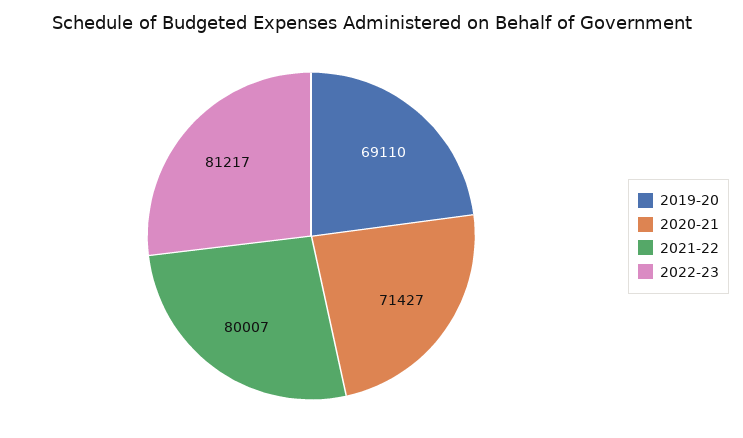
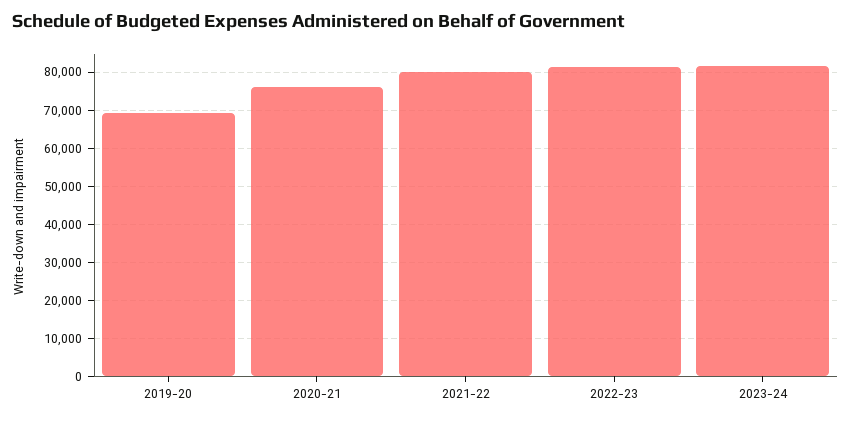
2020-21: 71427 -> 76000
2023-24: none -> 82000

